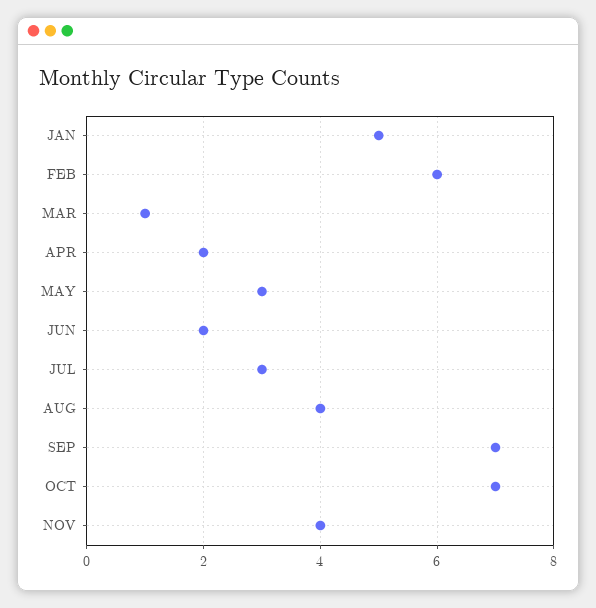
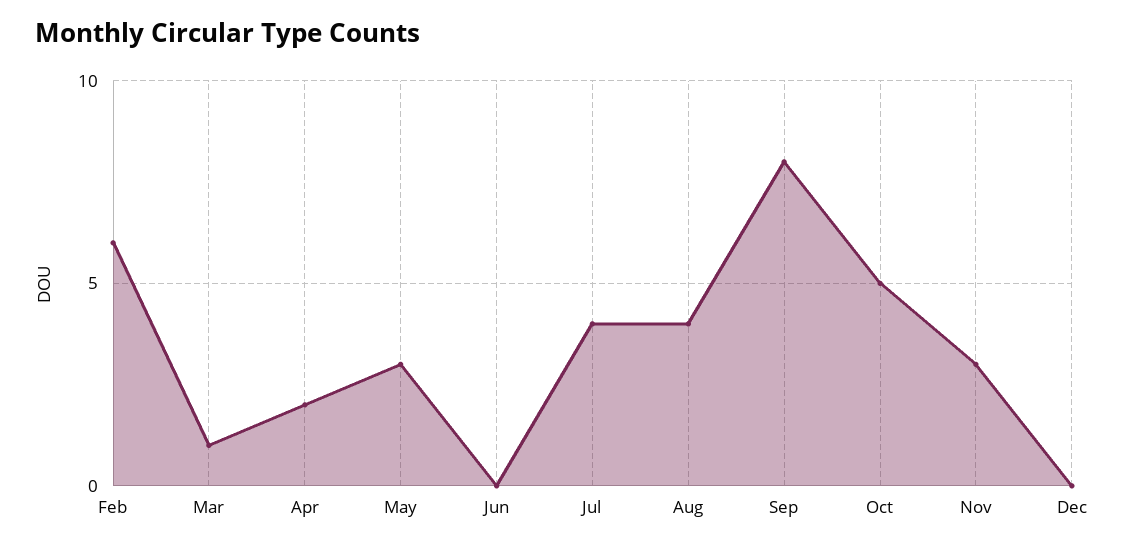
JAN: 5 -> none
JUN: 2 -> 0
JUL: 3 -> 4
SEP: 7 -> 8
OCT: 7 -> 5
NOV: 4 -> 3
Dec: none -> 0

